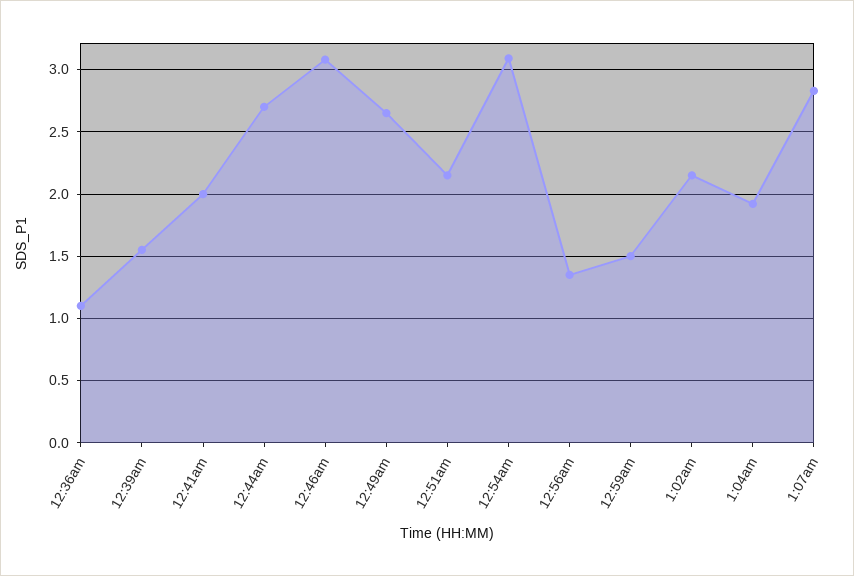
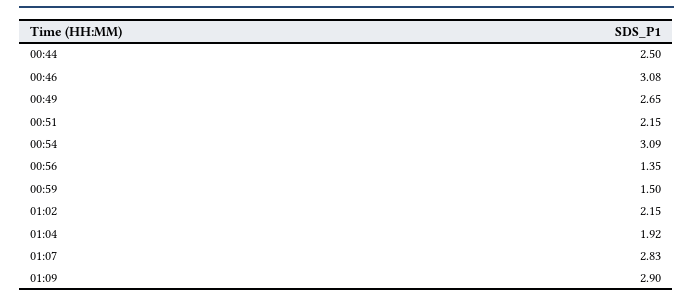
12:36am: 1.1 -> none
12:39am: 1.55 -> none
12:41am: 2 -> none
12:44am: 2.7 -> 2.5
01:09: none -> 2.9

